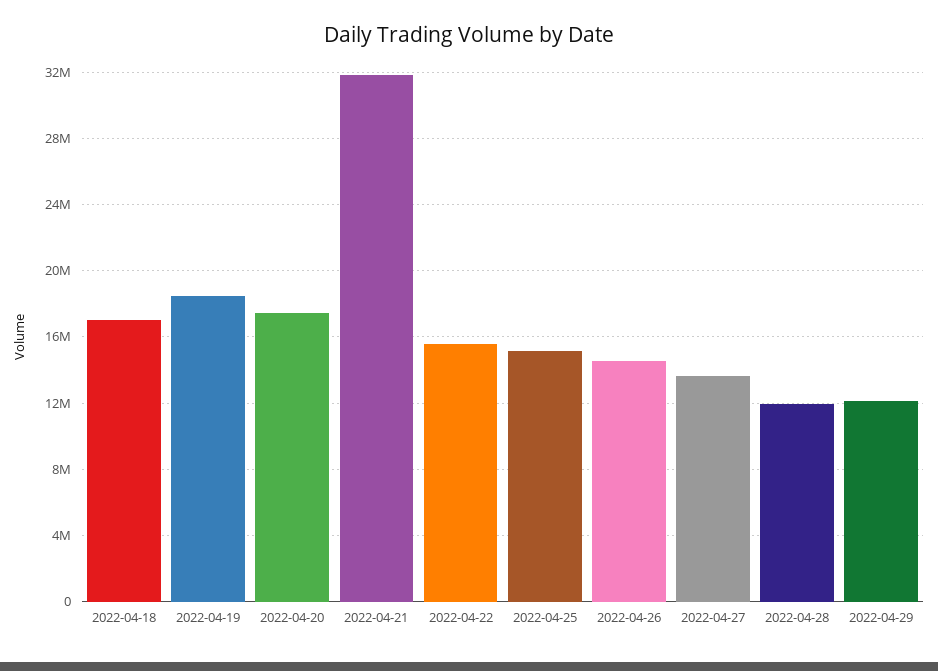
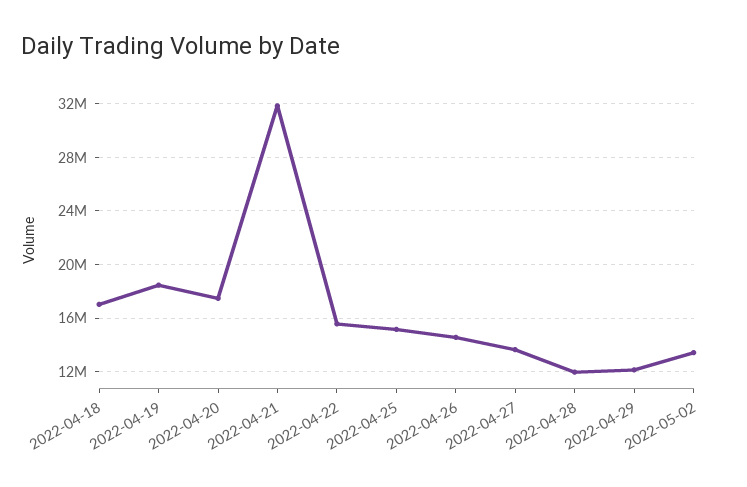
2022-05-02: none -> 13500000

